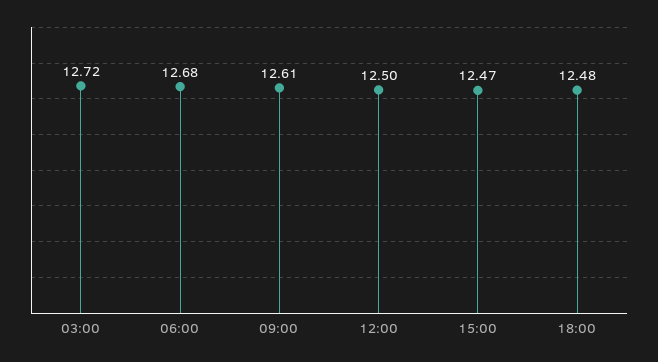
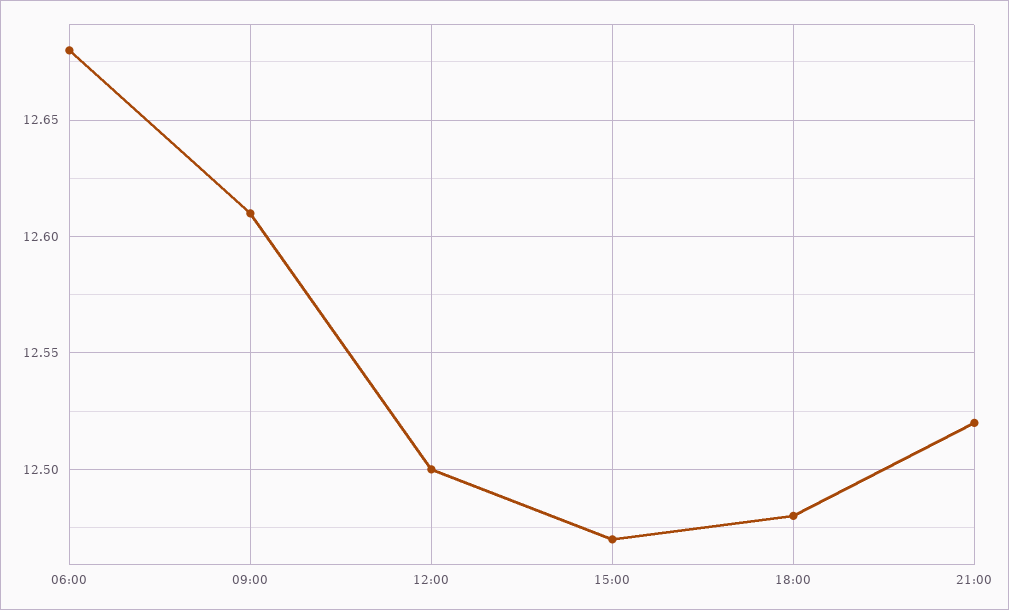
03:00: 12.72 -> none
21:00: none -> 12.52

